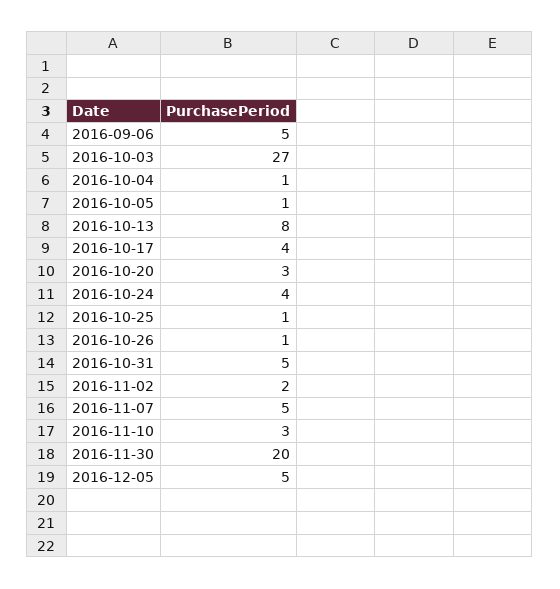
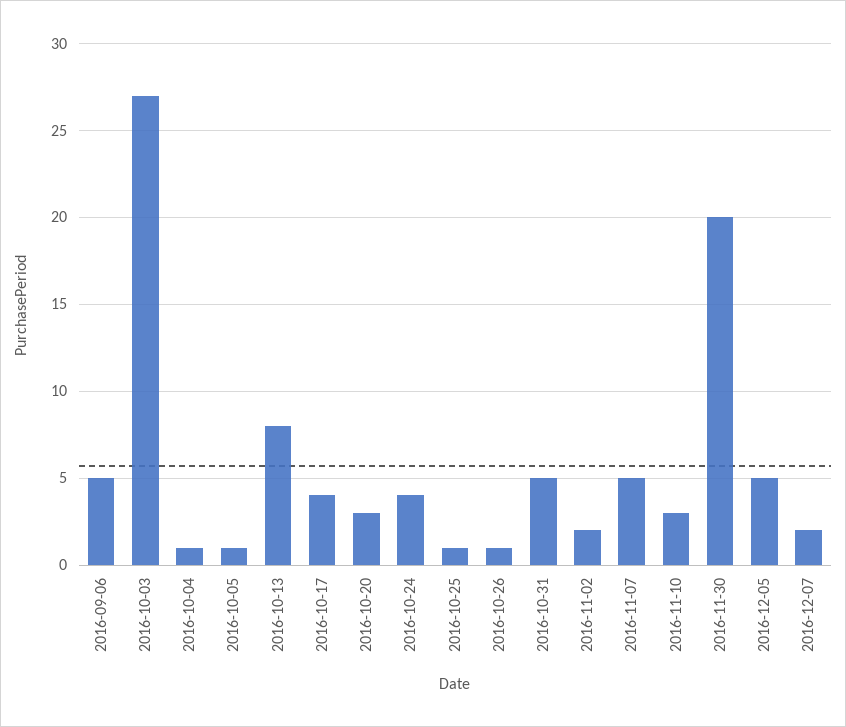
2016-12-07: none -> 2

